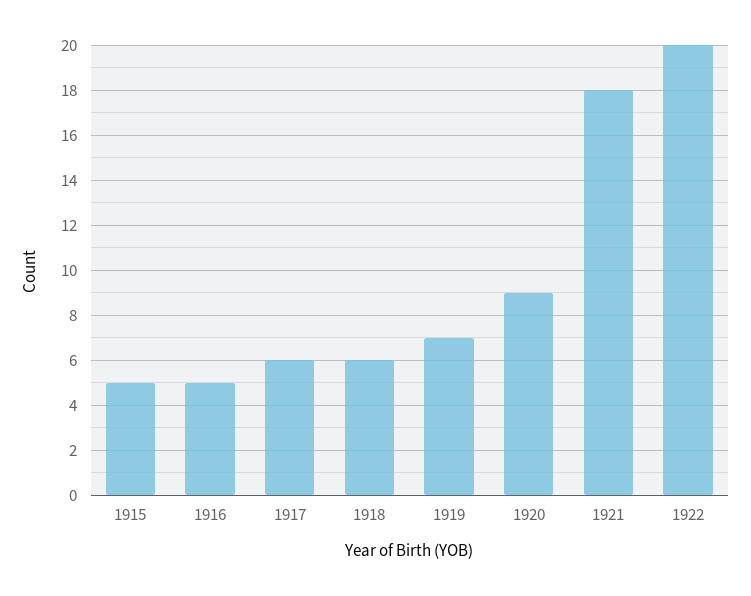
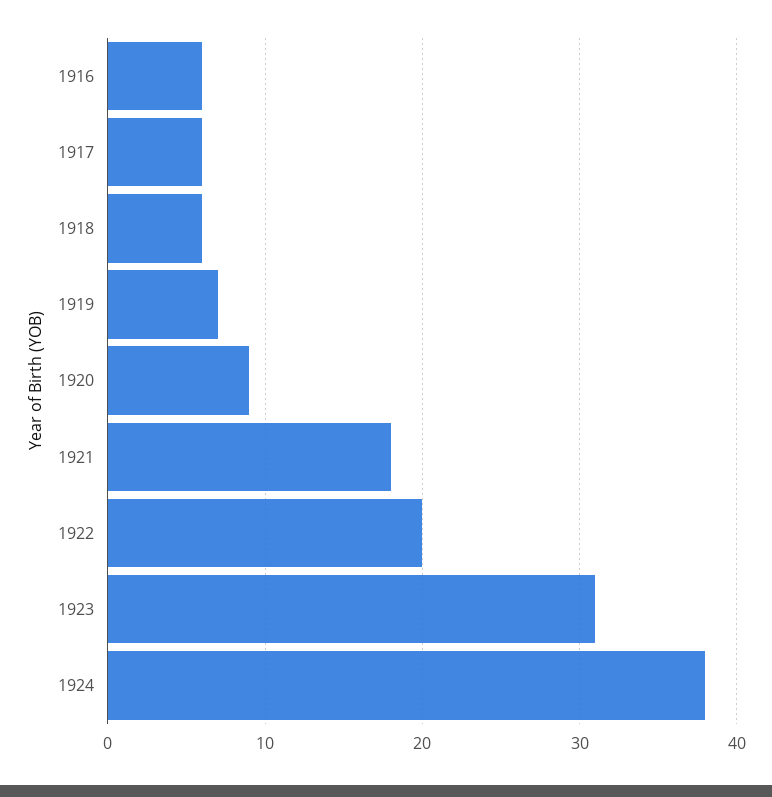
1915: 5 -> none
1916: 5 -> 6
1923: none -> 31
1924: none -> 38

